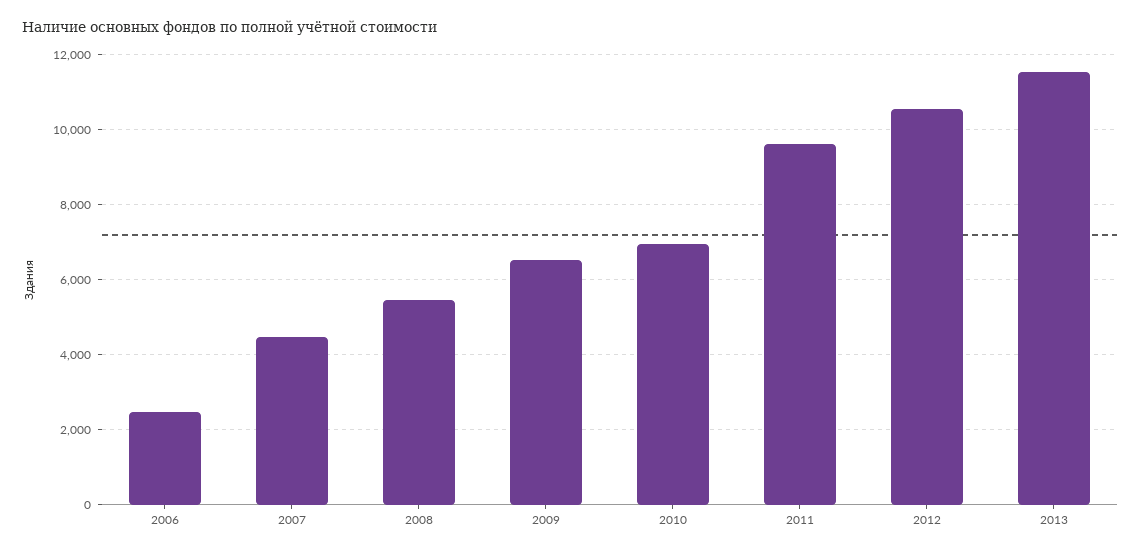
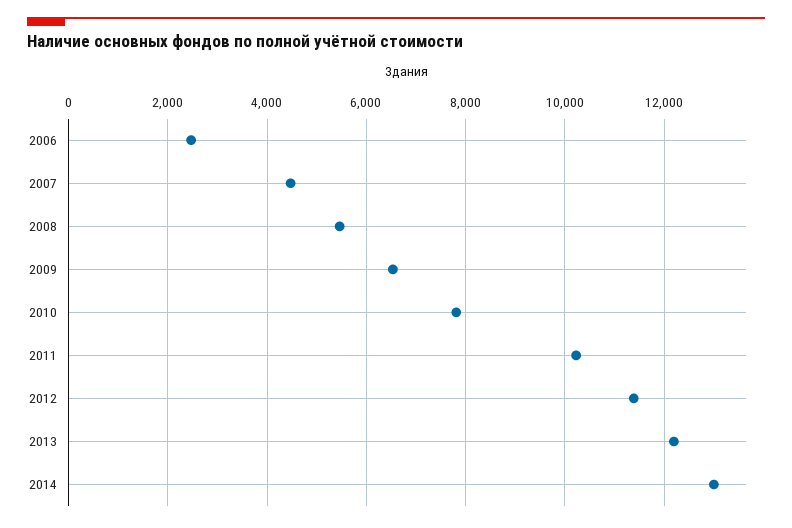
2010: 7000 -> 7800
2011: 9600 -> 10200
2012: 10600 -> 11400
2013: 11600 -> 12200
2014: none -> 13000

